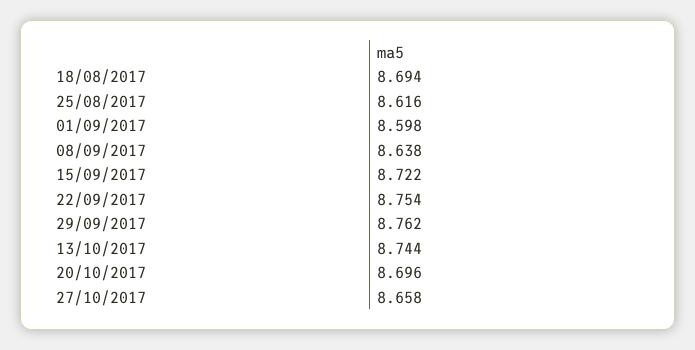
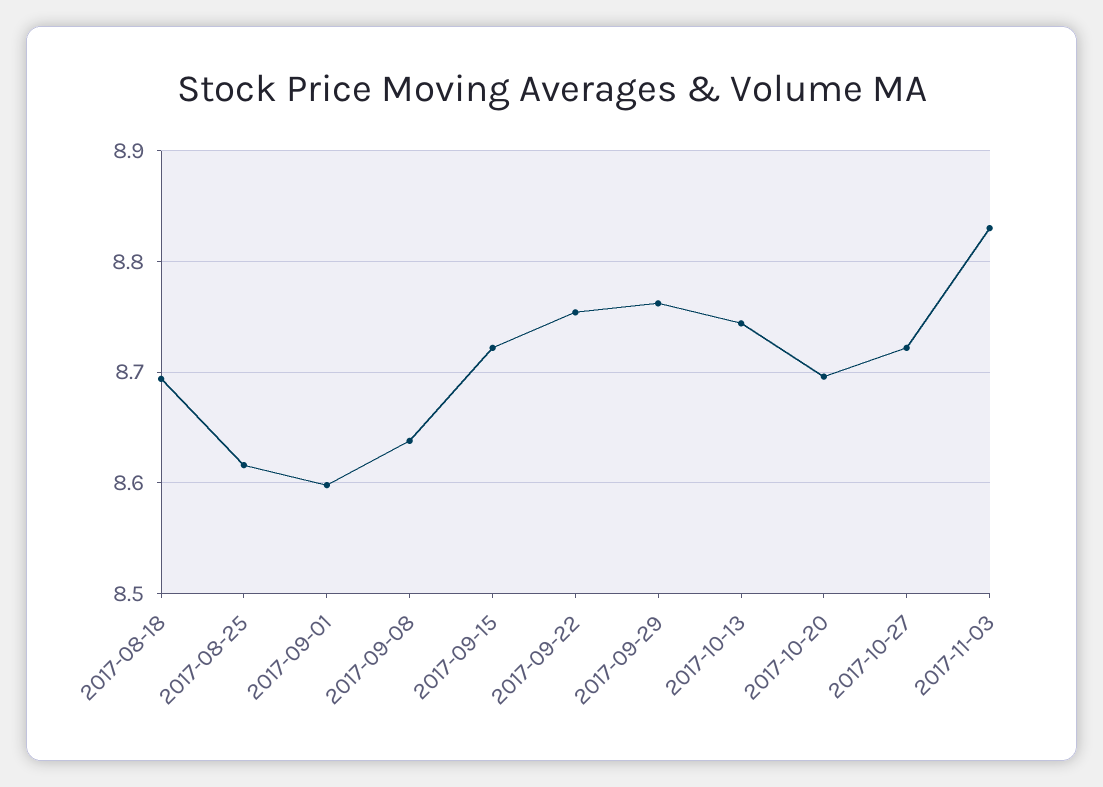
27/10/2017: 8.658 -> 8.72
2017-11-03: none -> 8.83

